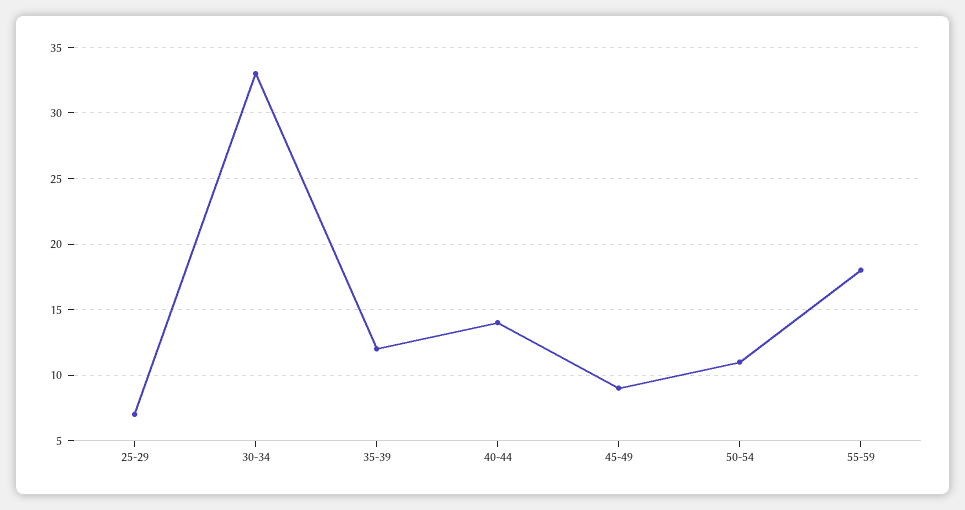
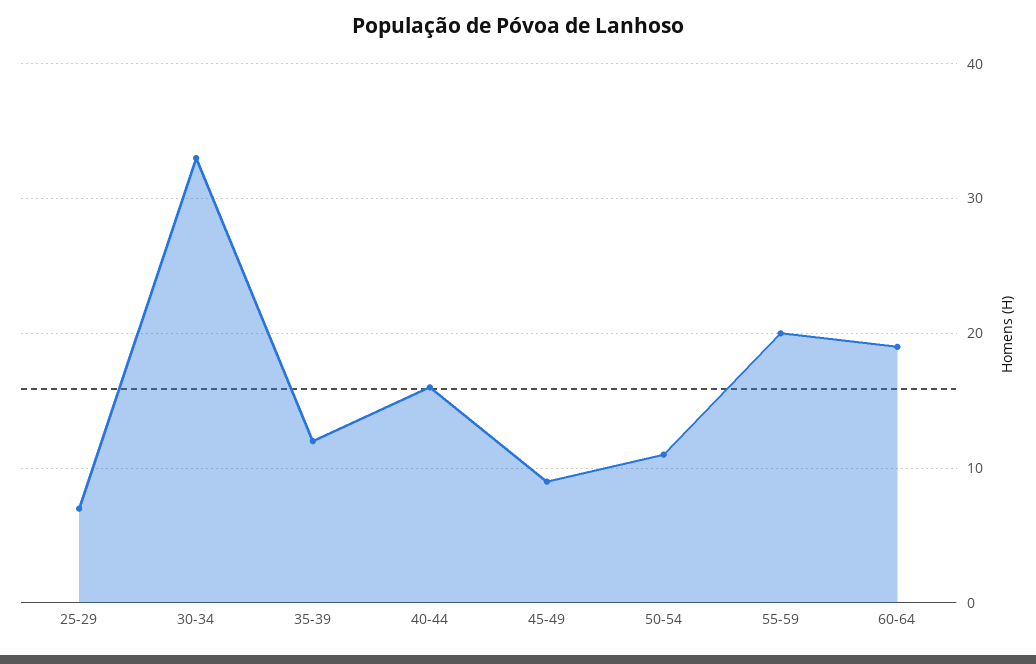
40-44: 14 -> 16
55-59: 18 -> 20
60-64: none -> 19

